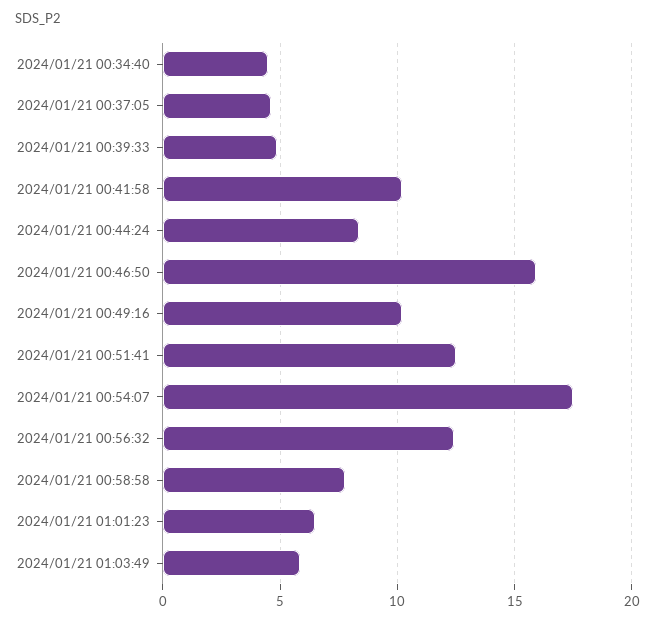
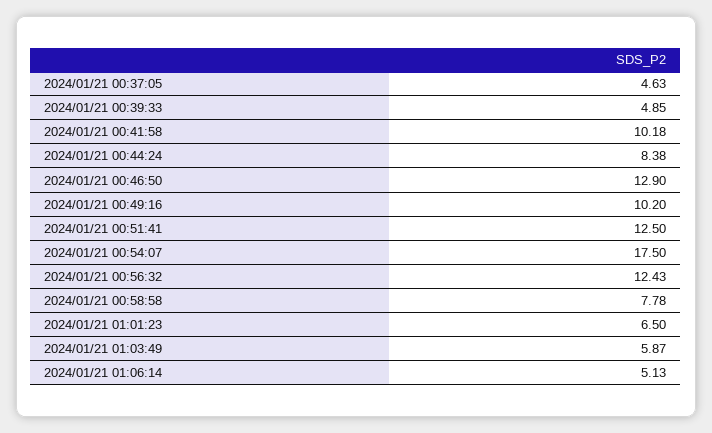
2024/01/21 00:34:40: 4.5 -> none
2024/01/21 00:46:50: 16 -> 12.9
2024/01/21 01:06:14: none -> 5.13

